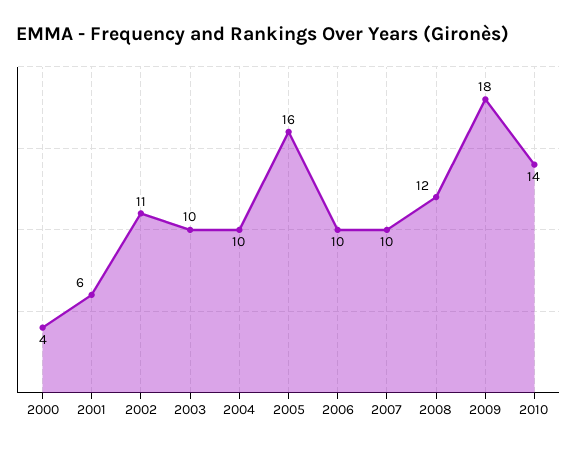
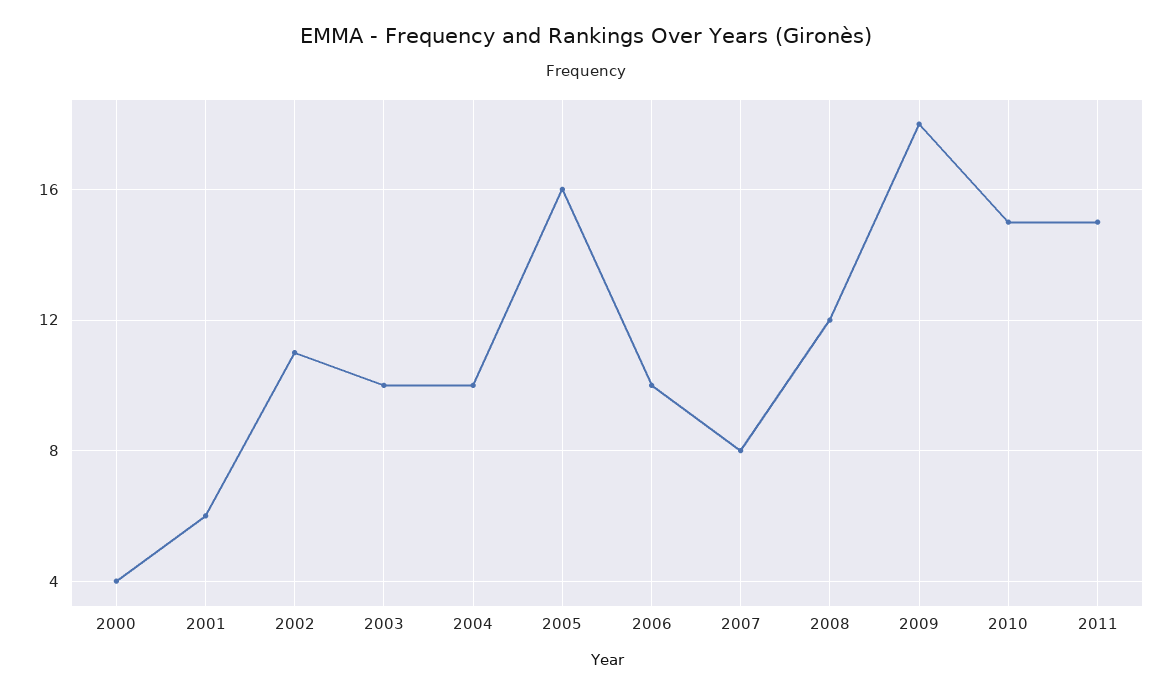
2007: 10 -> 8
2010: 14 -> 15
2011: none -> 15

